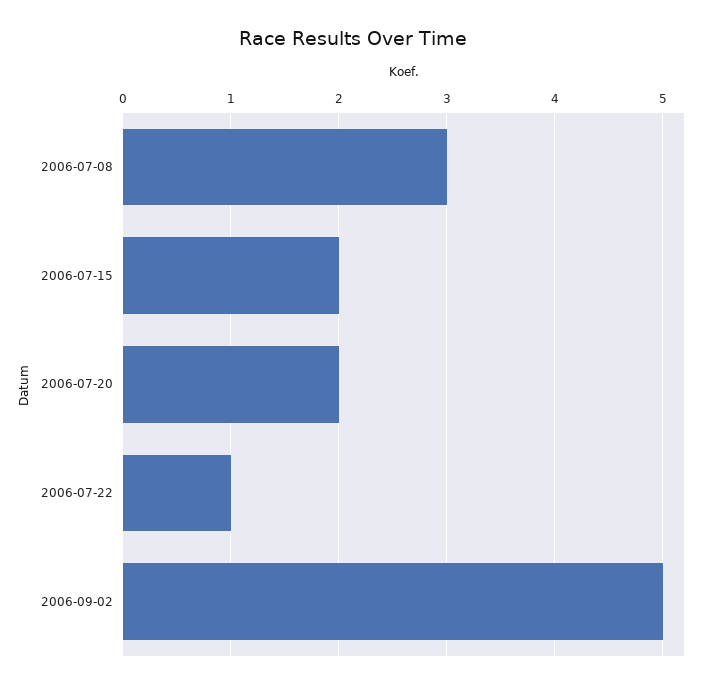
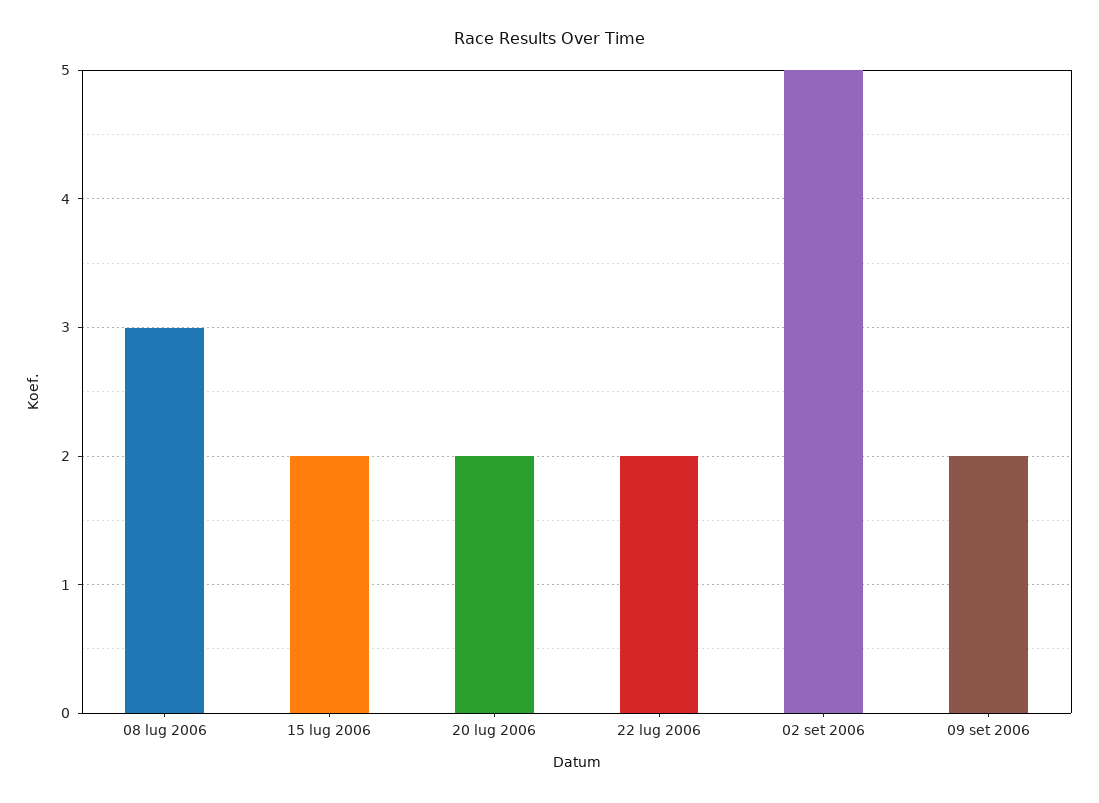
2006-07-22: 1 -> 2
09 set 2006: none -> 2

